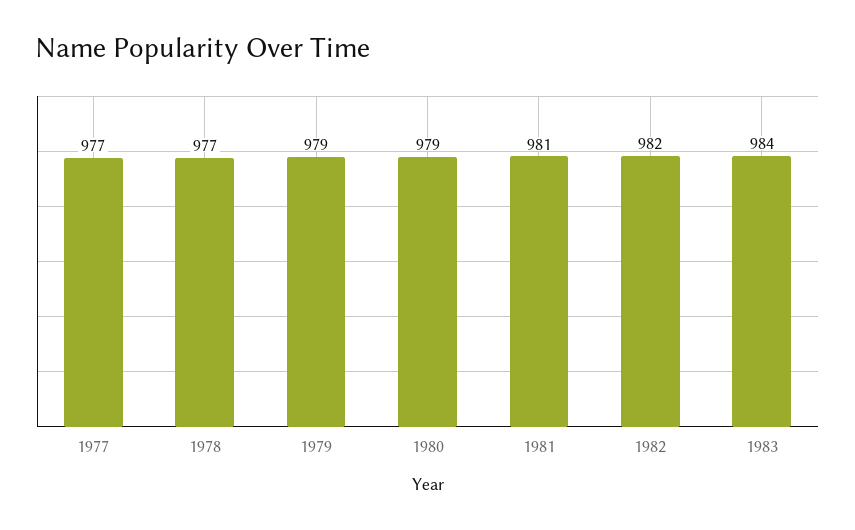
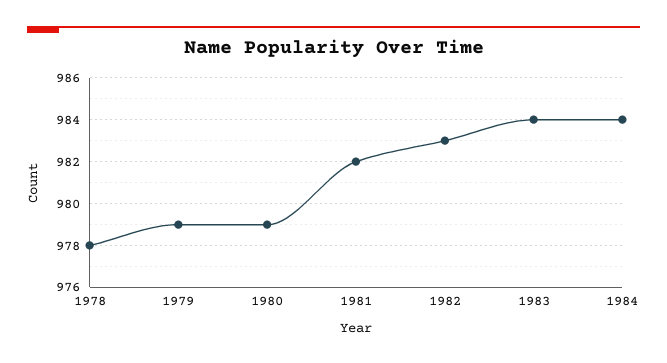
1977: 977 -> none
1978: 977 -> 978
1981: 981 -> 982
1982: 982 -> 983
1984: none -> 984

